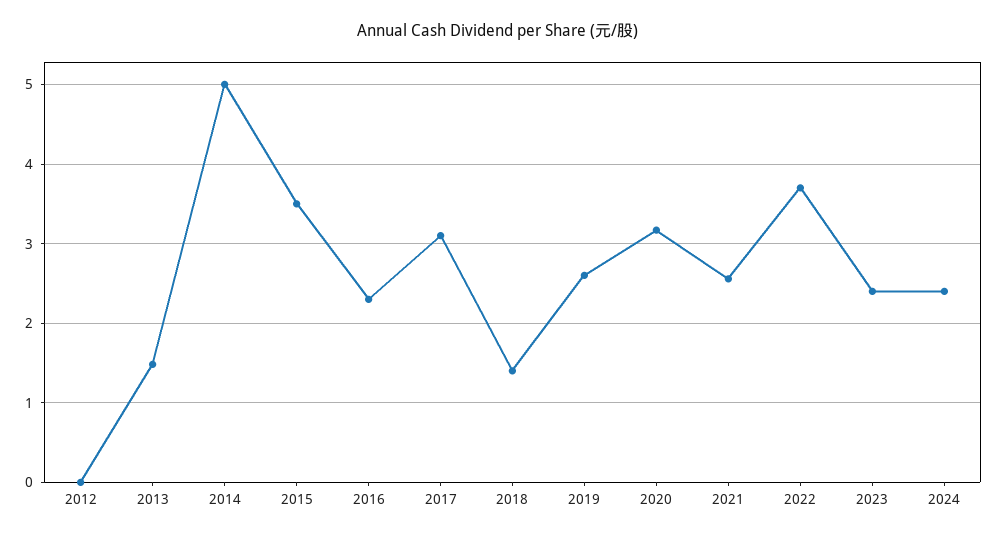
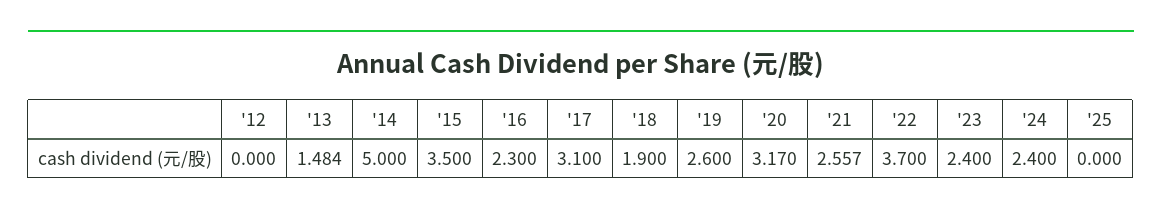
2018: 1.4 -> 1.9
'25: none -> 0

